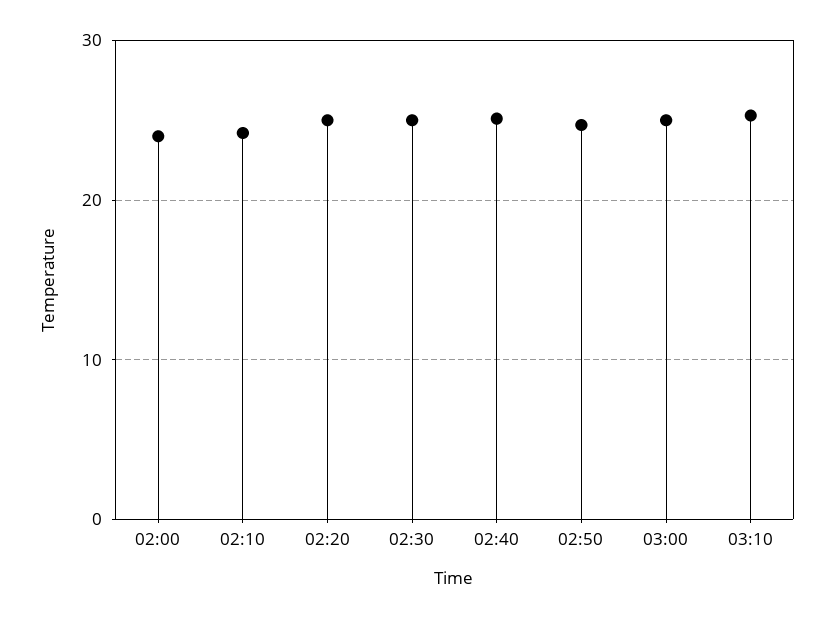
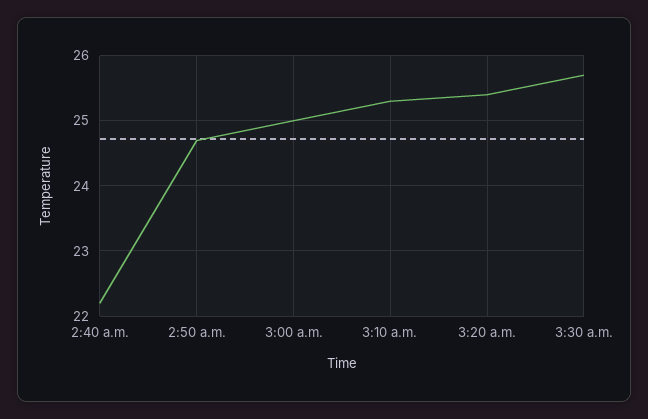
02:00: 24 -> none
02:10: 24 -> none
02:20: 25 -> none
02:30: 25 -> none
02:40: 25 -> 22.2
3:20 a.m.: none -> 25.4
3:30 a.m.: none -> 25.7

